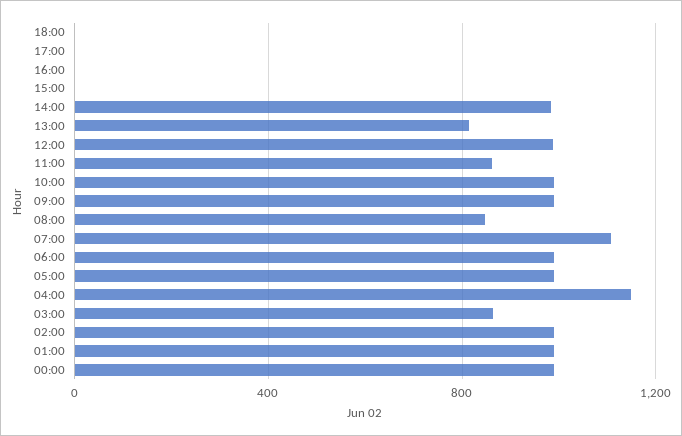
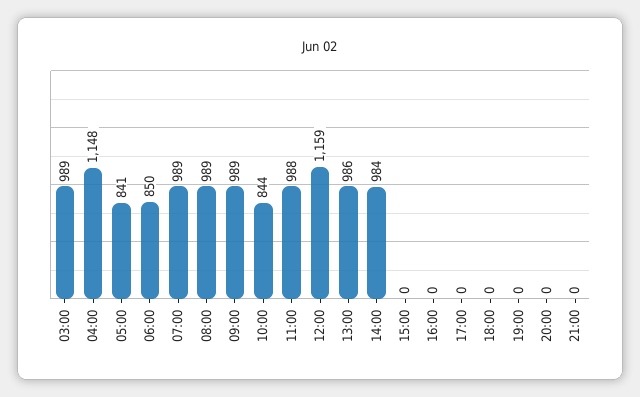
13:00: 800 -> 986
12:00: 1000 -> 1159
11:00: 850 -> 988
10:00: 1000 -> 844
08:00: 850 -> 989
07:00: 1100 -> 989
06:00: 1000 -> 850
05:00: 1000 -> 841
03:00: 850 -> 989
02:00: 1000 -> none
01:00: 1000 -> none
00:00: 1000 -> none
19:00: none -> 0
20:00: none -> 0
21:00: none -> 0

